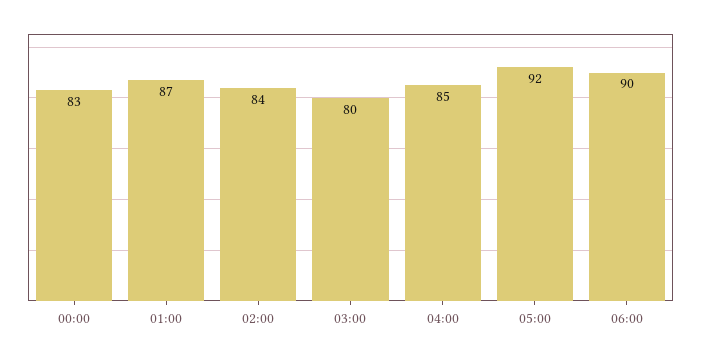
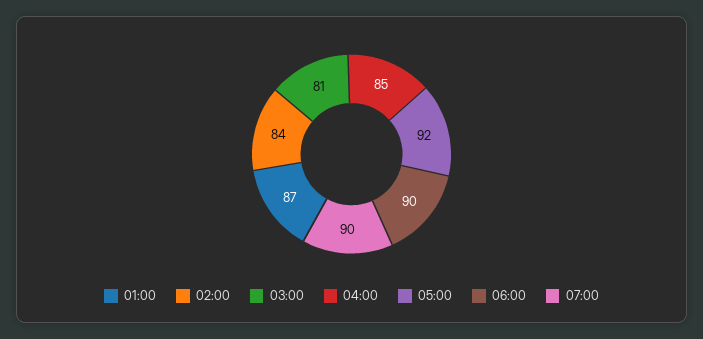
00:00: 83 -> none
03:00: 80 -> 81
07:00: none -> 90

